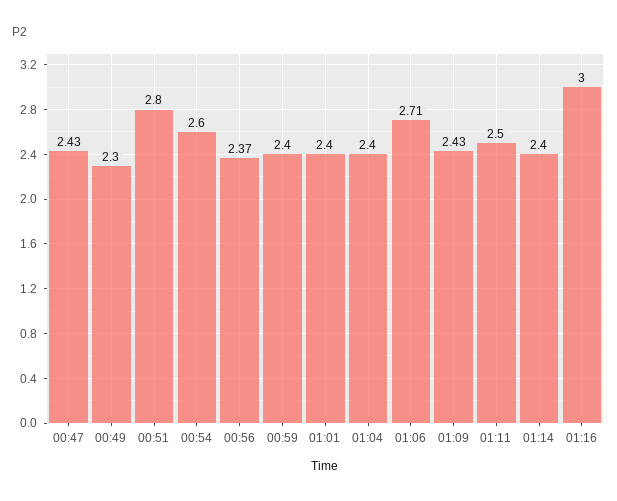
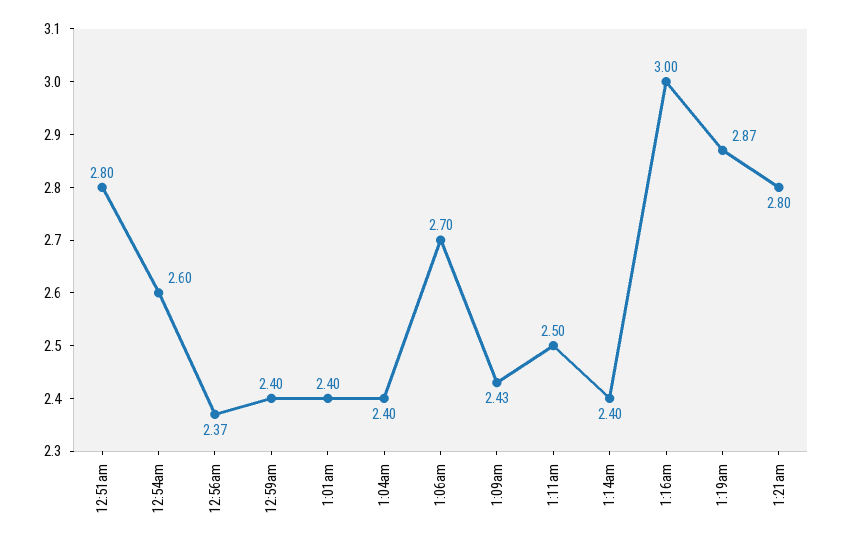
00:47: 2.43 -> none
00:49: 2.3 -> none
01:06: 2.71 -> 2.7
1:19am: none -> 2.87
1:21am: none -> 2.8

